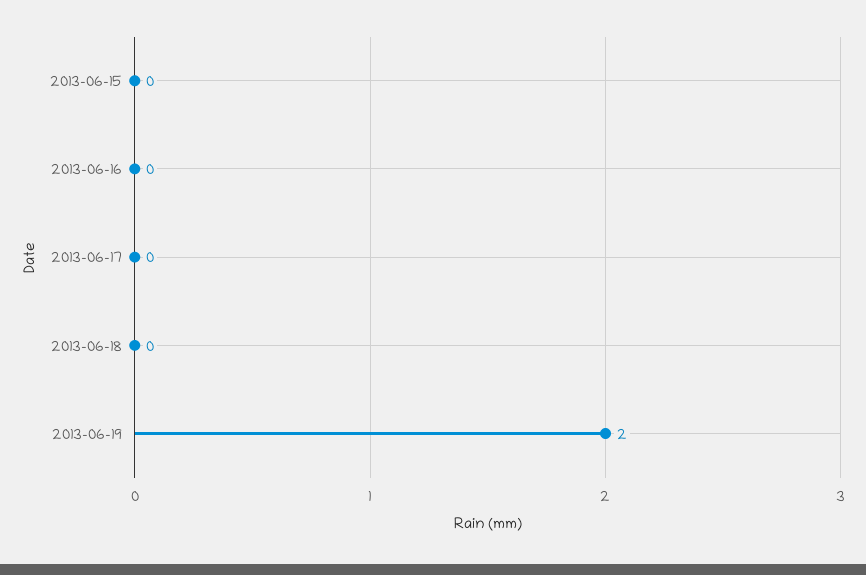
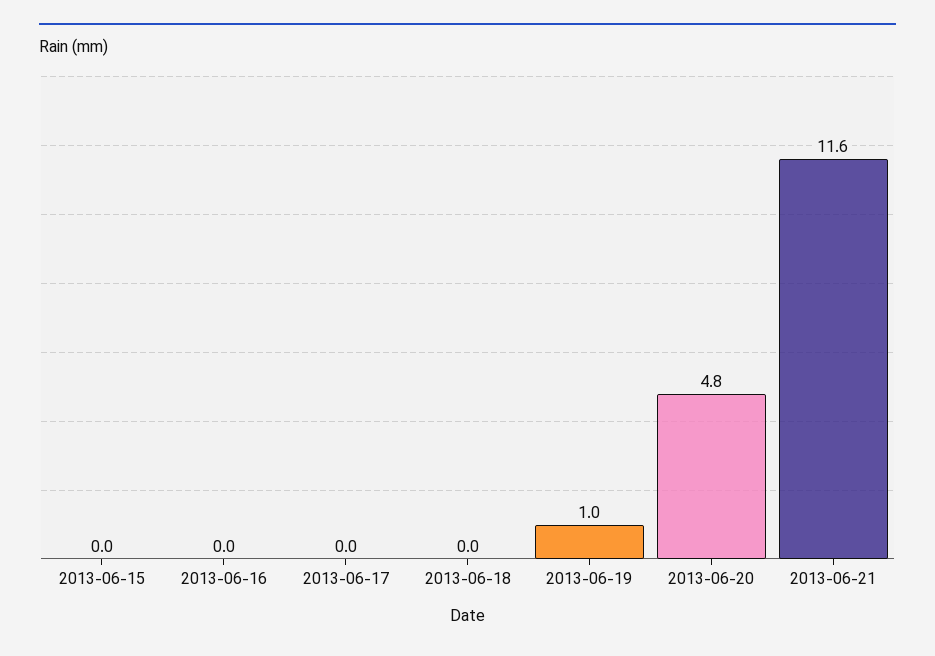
2013-06-19: 2 -> 1
2013-06-20: none -> 4.8
2013-06-21: none -> 11.6

